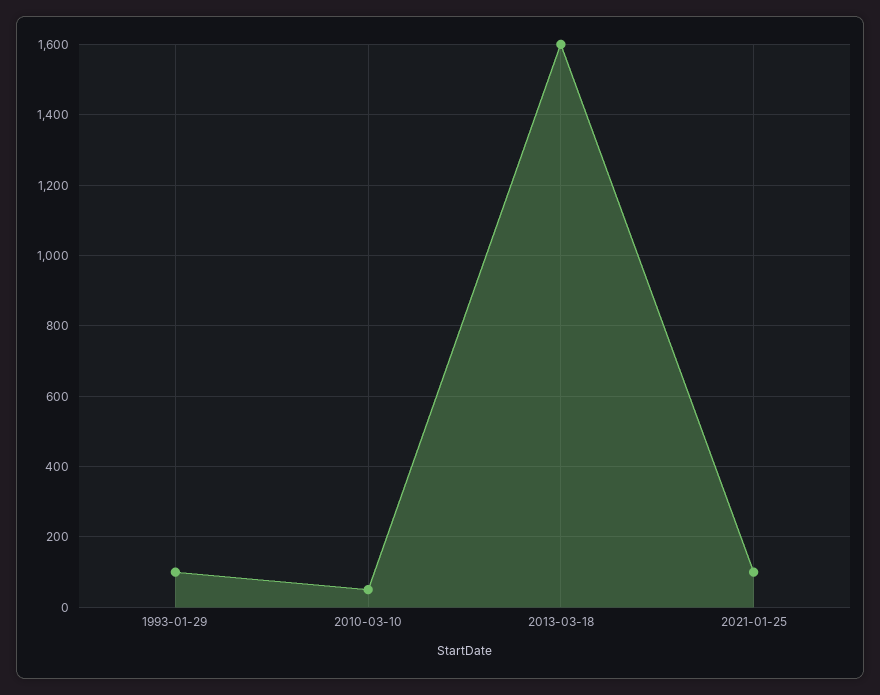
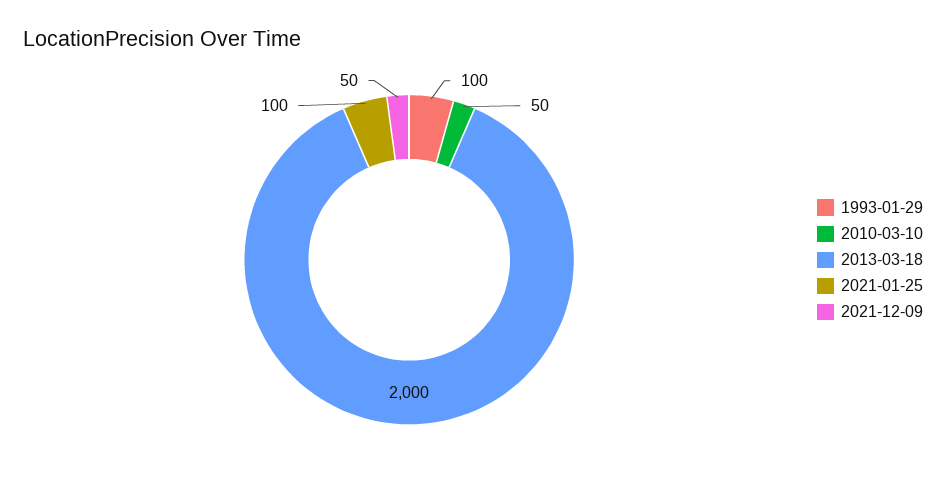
2013-03-18: 1600 -> 2000
2021-12-09: none -> 50

